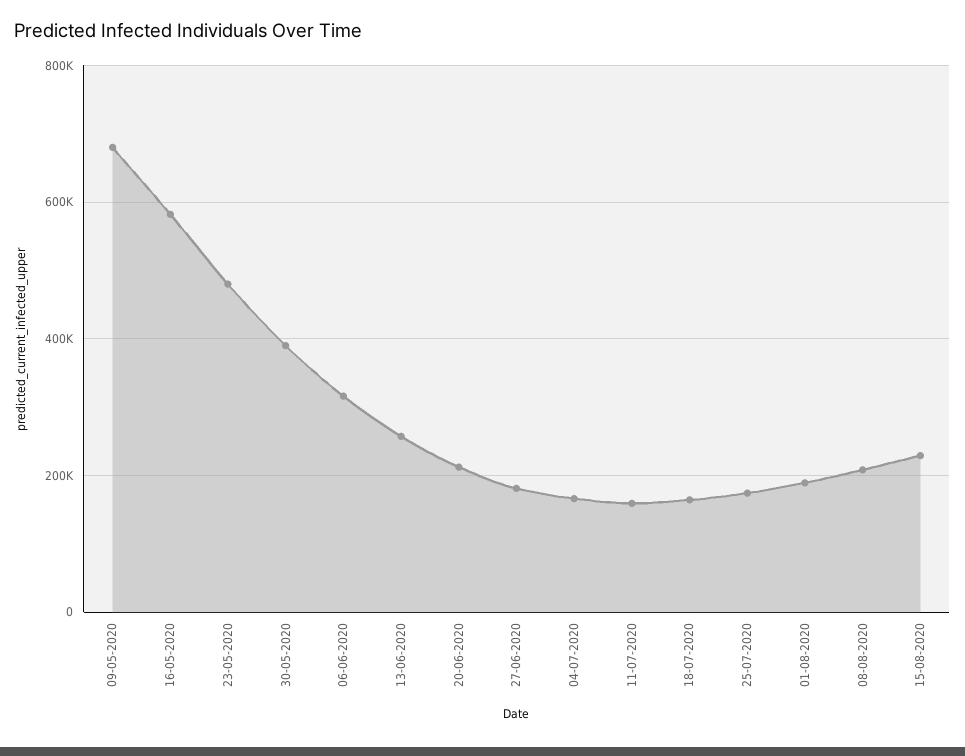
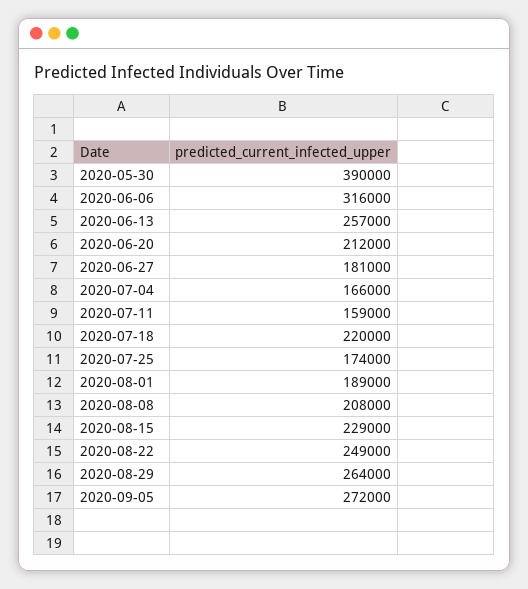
09-05-2020: 680000 -> none
16-05-2020: 580000 -> none
23-05-2020: 480000 -> none
18-07-2020: 160000 -> 220000
2020-08-22: none -> 249000
2020-08-29: none -> 264000
2020-09-05: none -> 272000

